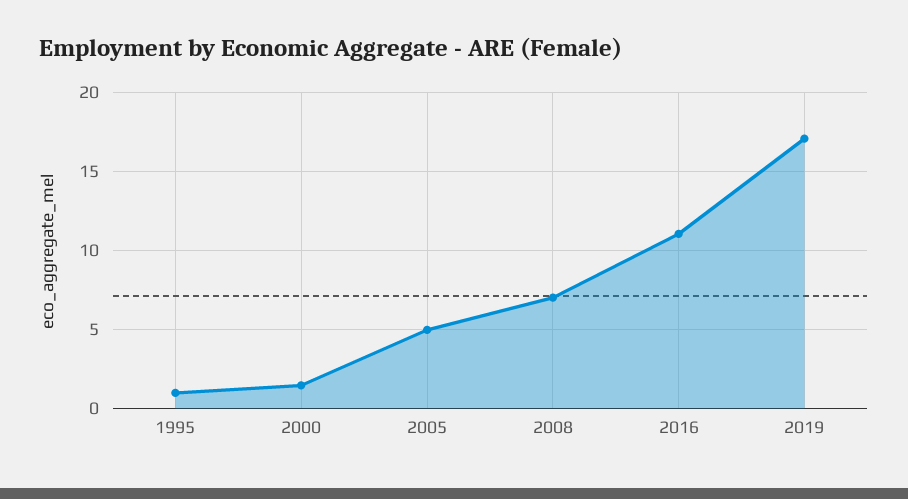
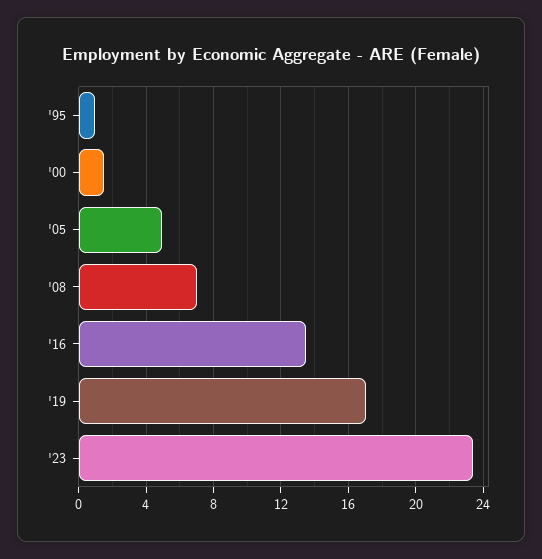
2016: 11 -> 13.5
'23: none -> 23.5

